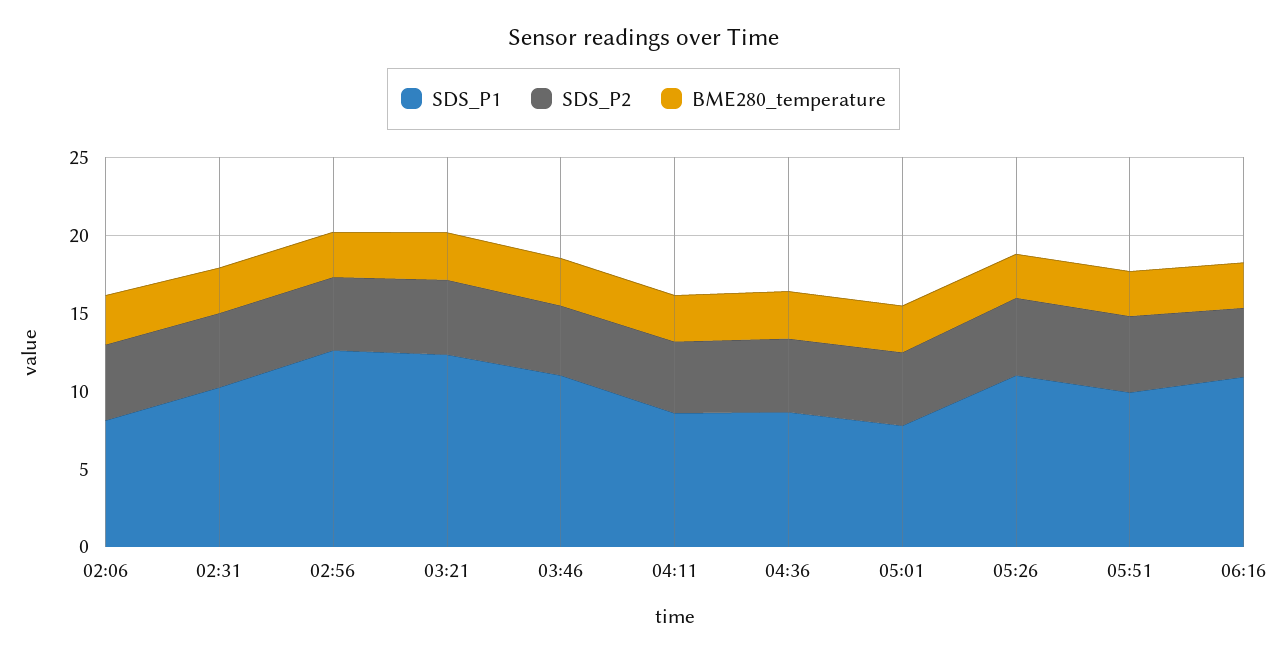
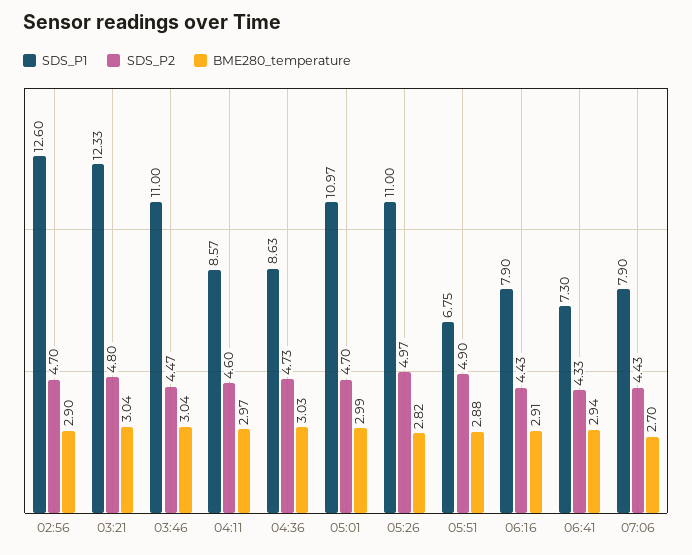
SDS_P1, 02:06: 8 -> none
SDS_P2, 02:06: 5 -> none
BME280_temperature, 02:06: 3 -> none
SDS_P1, 02:31: 10 -> none
SDS_P2, 02:31: 5 -> none
BME280_temperature, 02:31: 3 -> none
SDS_P1, 05:01: 8 -> 10.97
SDS_P1, 05:51: 10 -> 6.75
SDS_P1, 06:16: 11 -> 7.9
SDS_P1, 06:41: none -> 7.3
SDS_P2, 06:41: none -> 4.33
BME280_temperature, 06:41: none -> 2.94
SDS_P1, 07:06: none -> 7.9
SDS_P2, 07:06: none -> 4.43
BME280_temperature, 07:06: none -> 2.7

